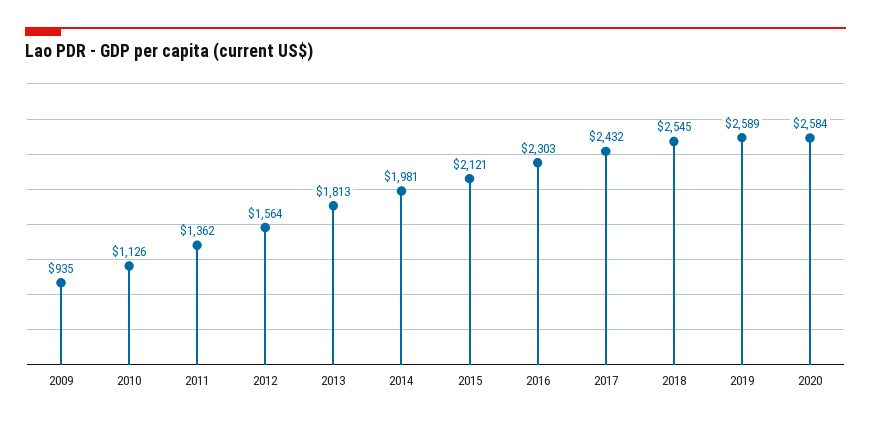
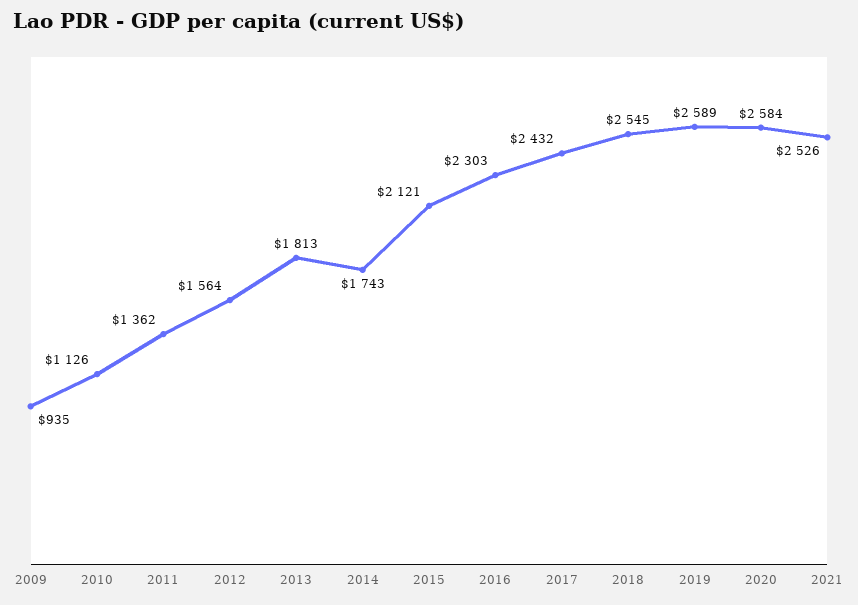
2014: 1981 -> 1743
2021: none -> 2526

